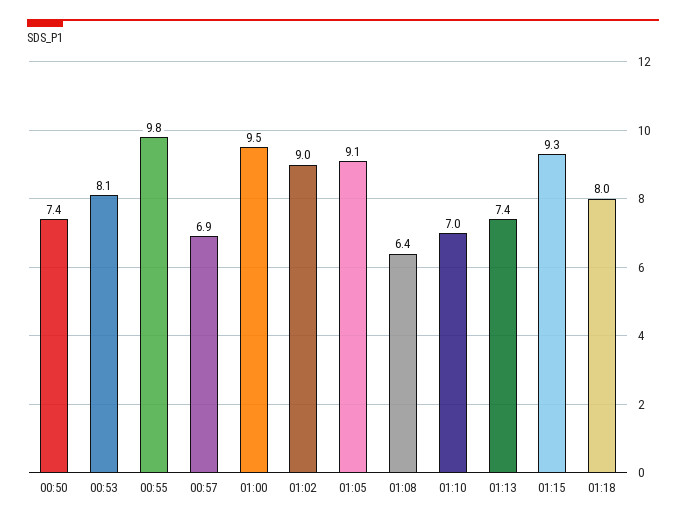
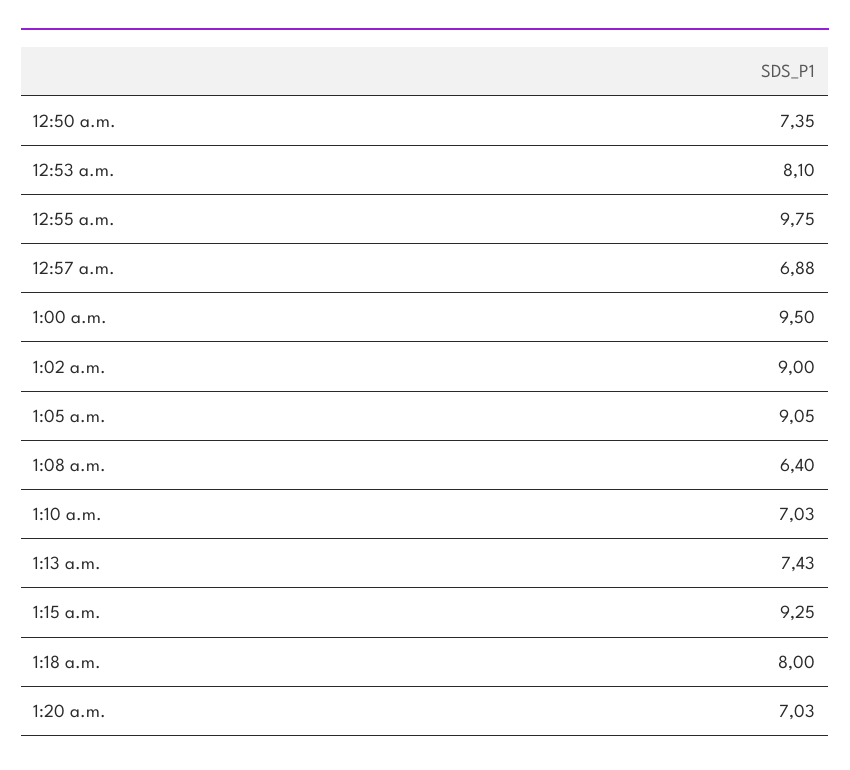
1:20 a.m.: none -> 7.03

